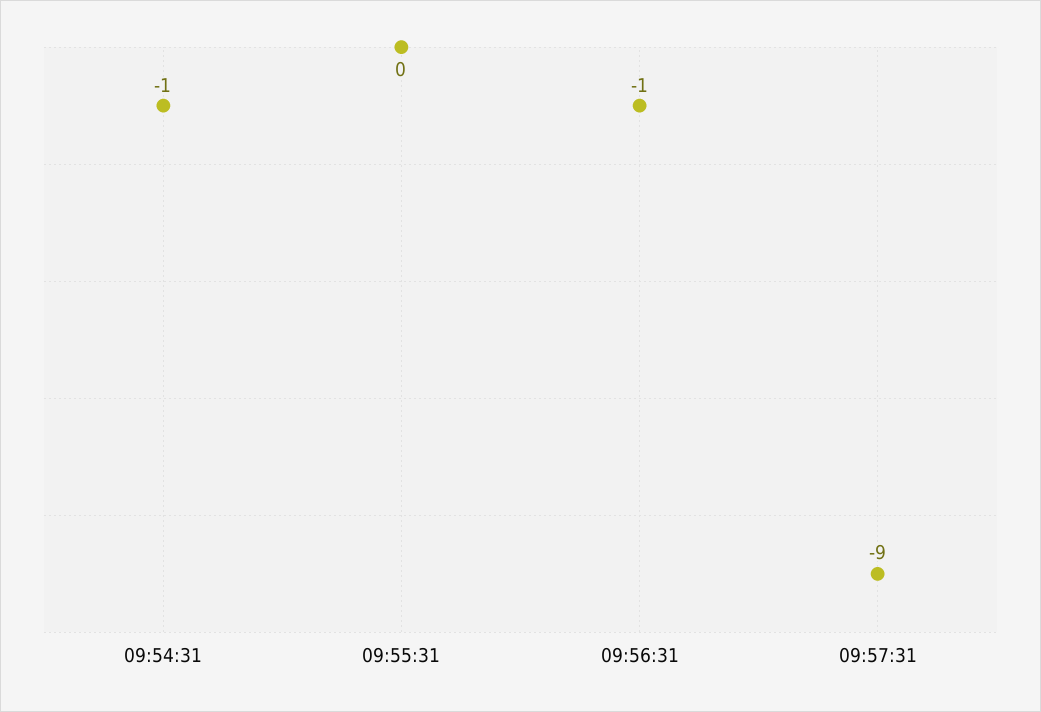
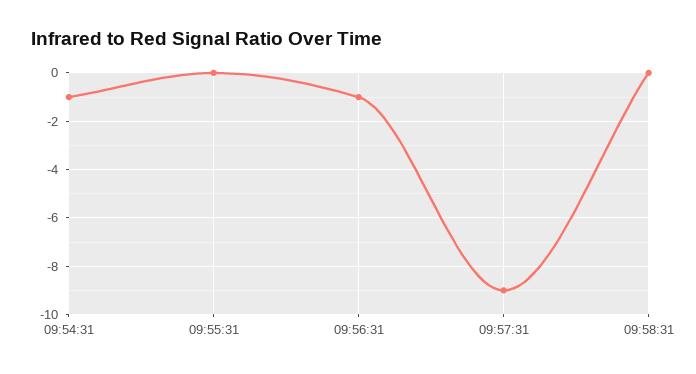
09:58:31: none -> 0

